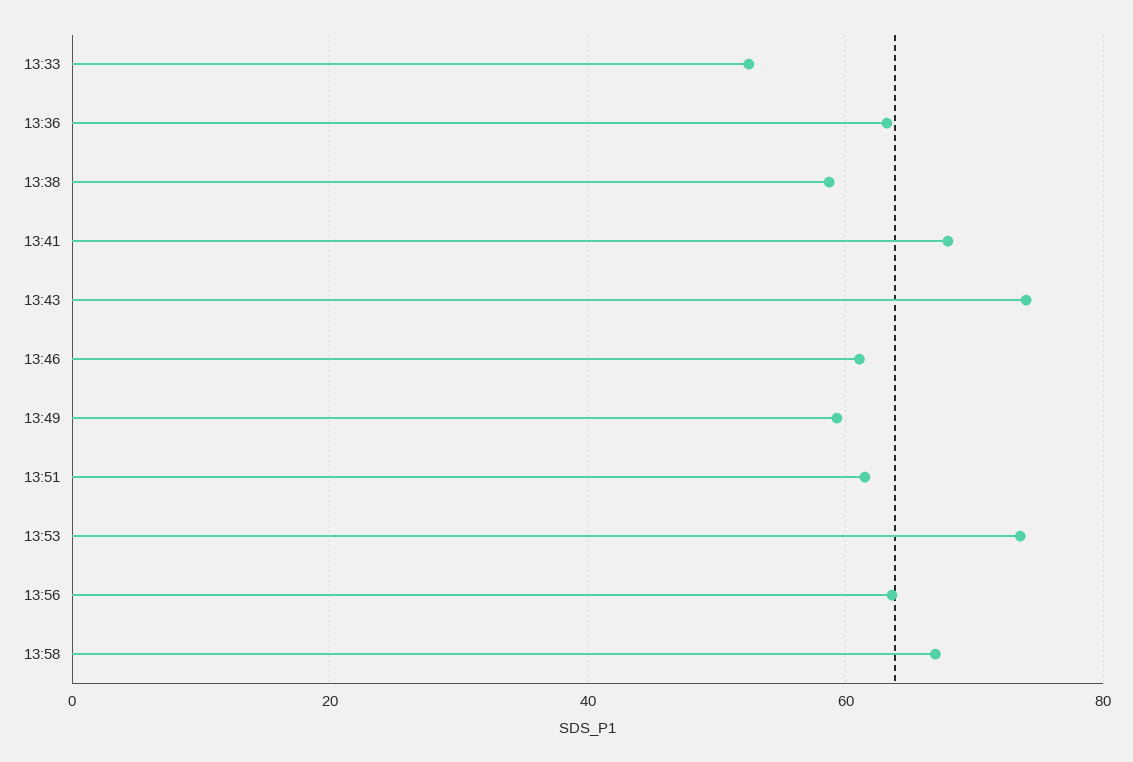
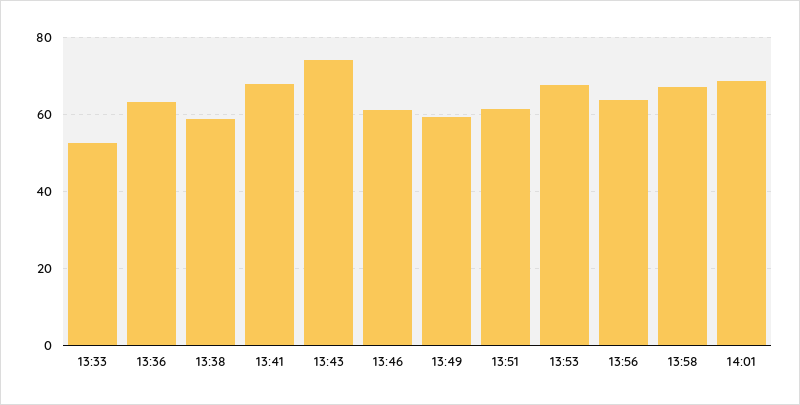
13:53: 74 -> 68
14:01: none -> 68

